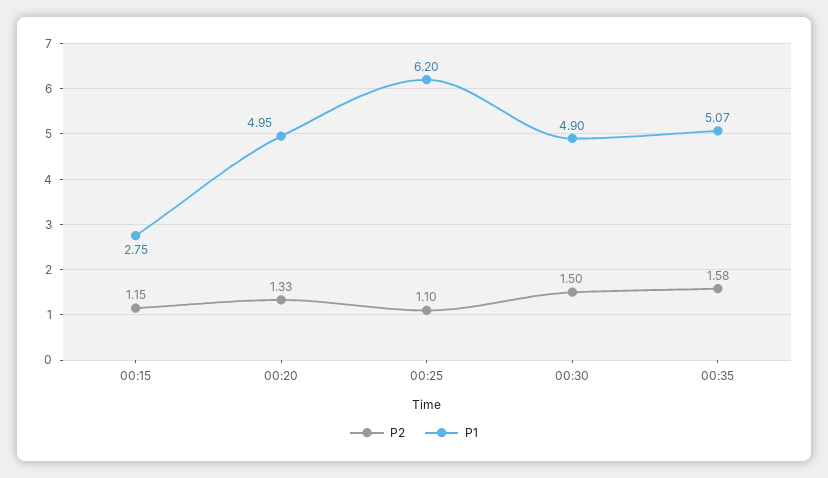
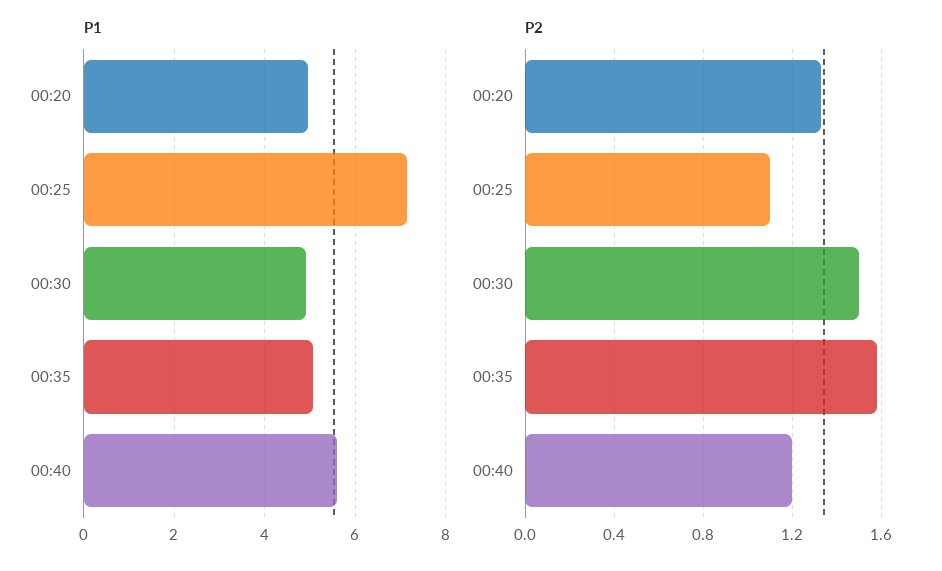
P2, 00:15: 1.15 -> none
P1, 00:15: 2.75 -> none
P1, 00:25: 6.2 -> 7.2
P1, 00:40: none -> 5.6
P2, 00:40: none -> 1.2

